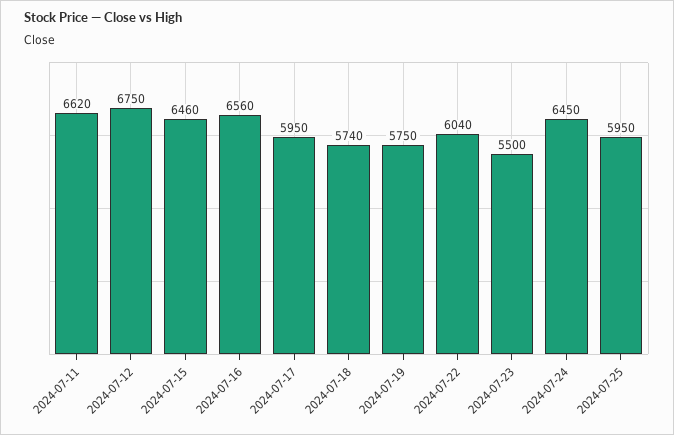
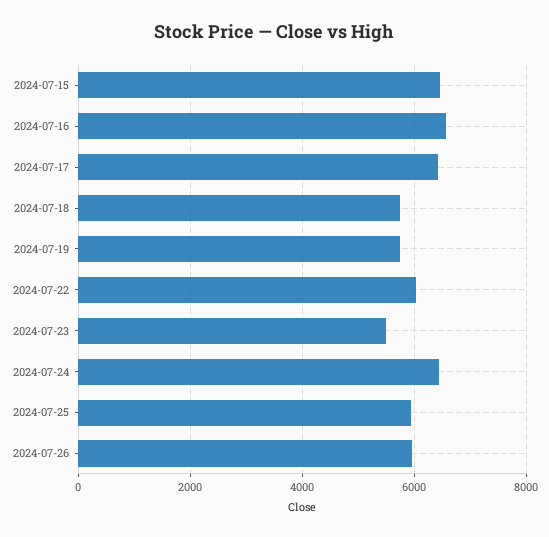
2024-07-11: 6620 -> none
2024-07-12: 6750 -> none
2024-07-17: 5950 -> 6400
2024-07-26: none -> 6000

